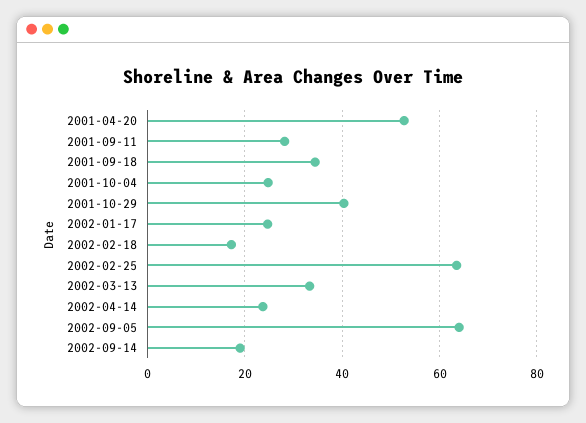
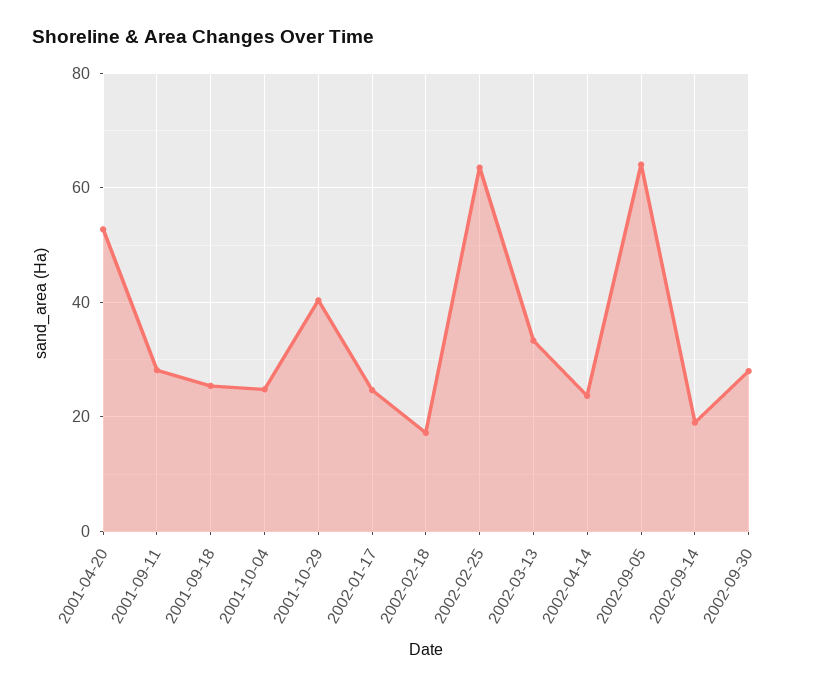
2001-09-18: 34 -> 26
2002-09-30: none -> 28

